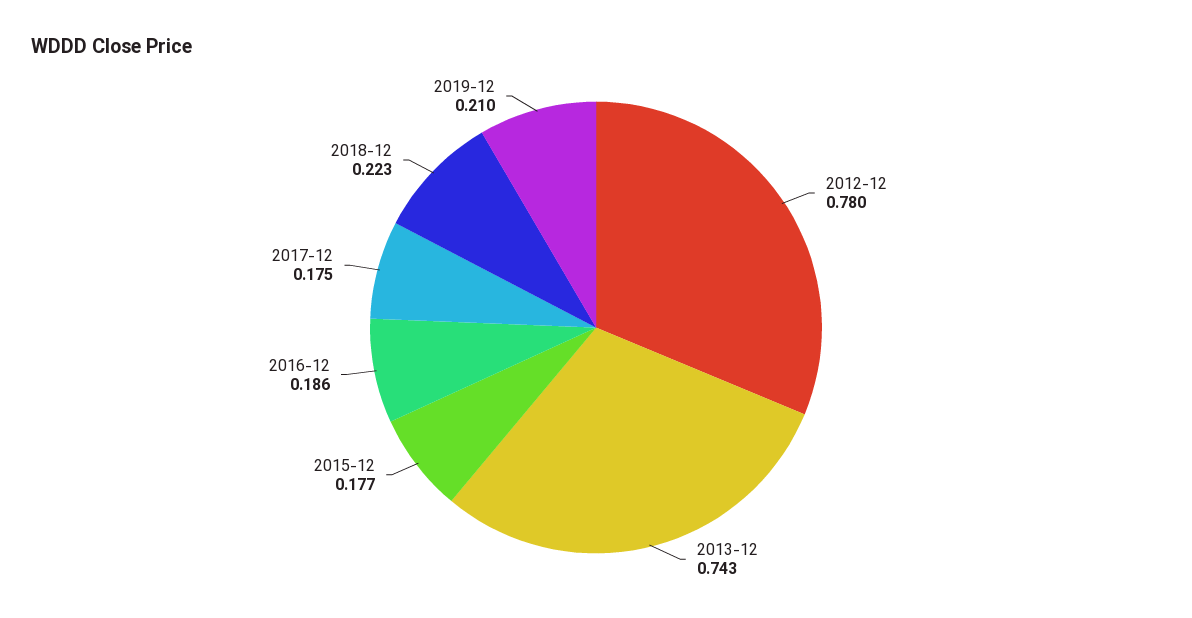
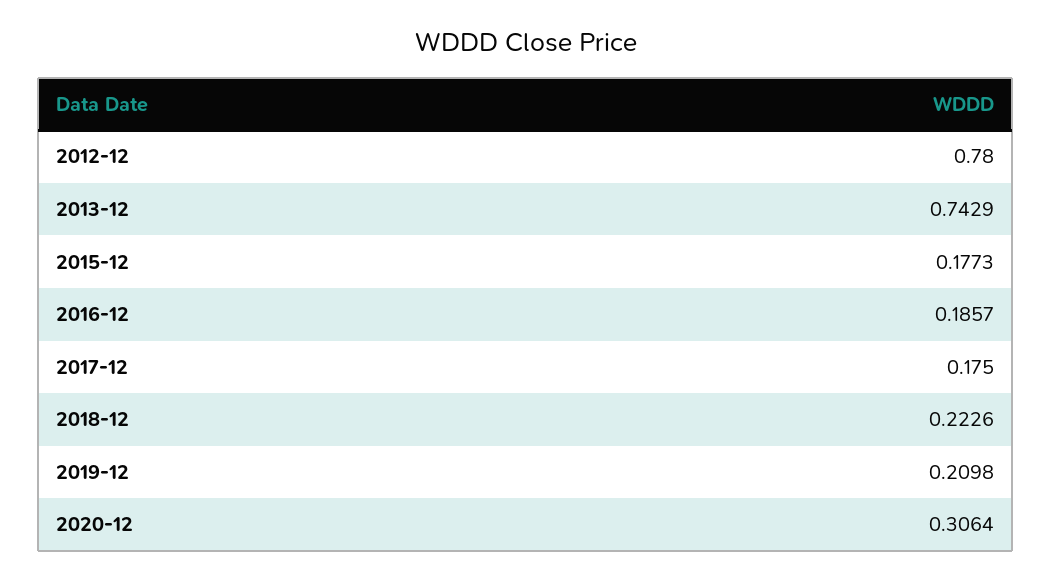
2020-12: none -> 0.3064

